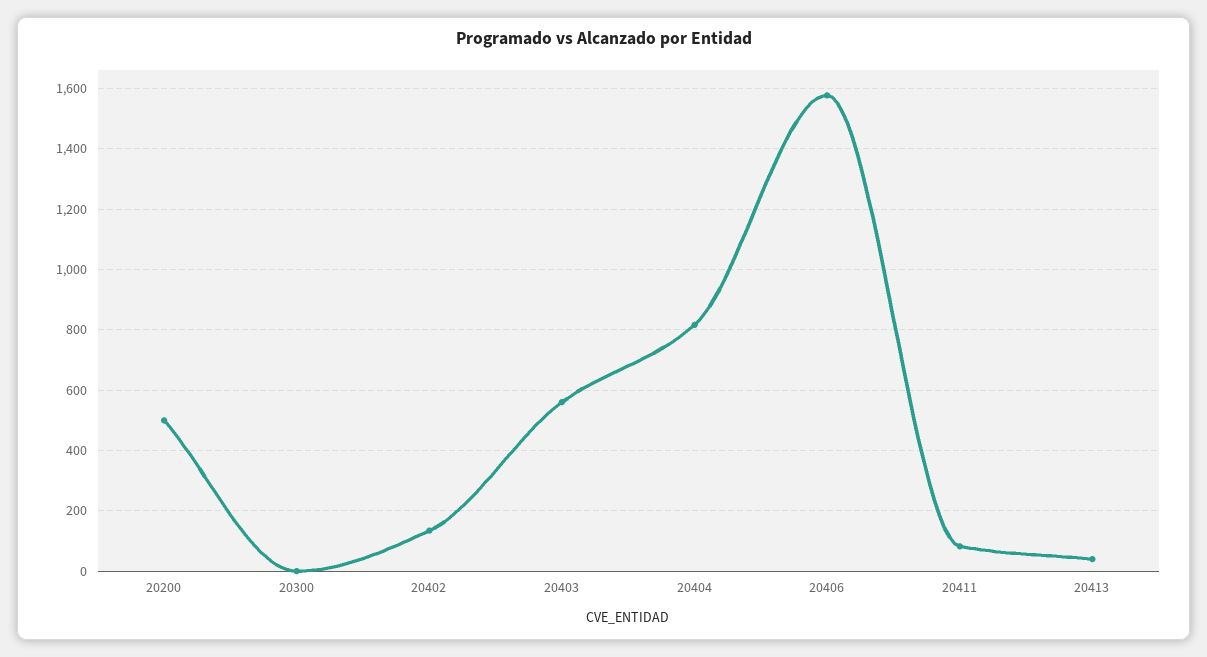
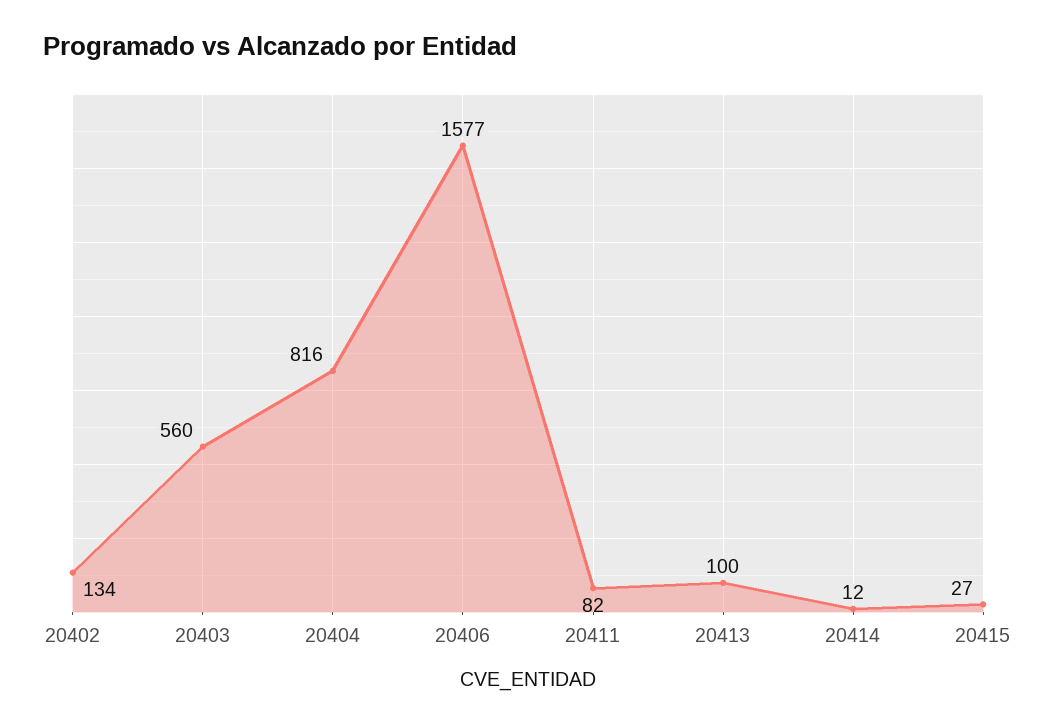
20200: 500 -> none
20300: 0 -> none
20413: 40 -> 100
20414: none -> 12
20415: none -> 27

